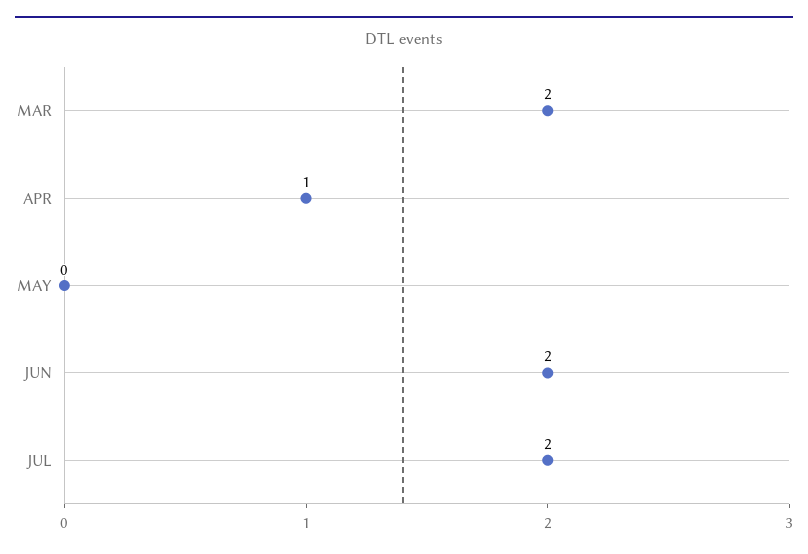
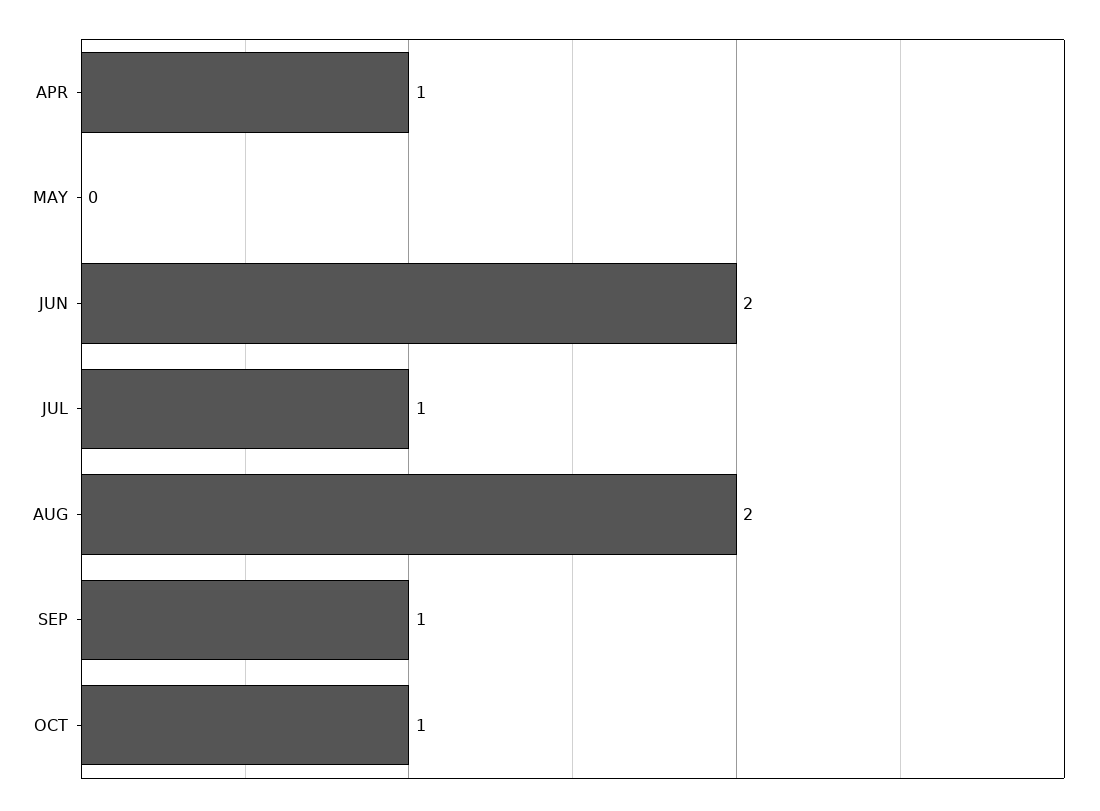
MAR: 2 -> none
JUL: 2 -> 1
AUG: none -> 2
SEP: none -> 1
OCT: none -> 1

